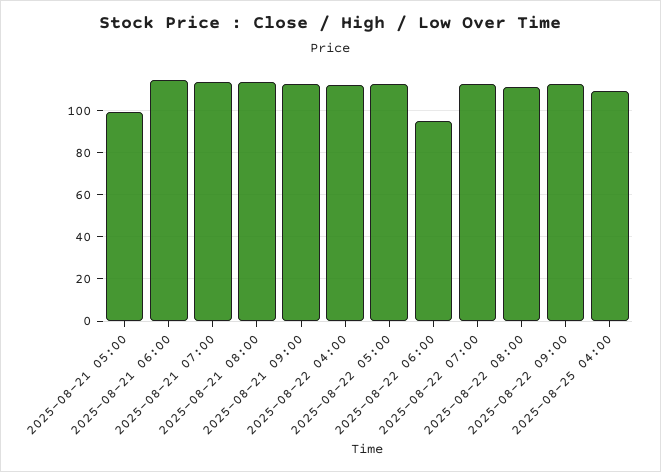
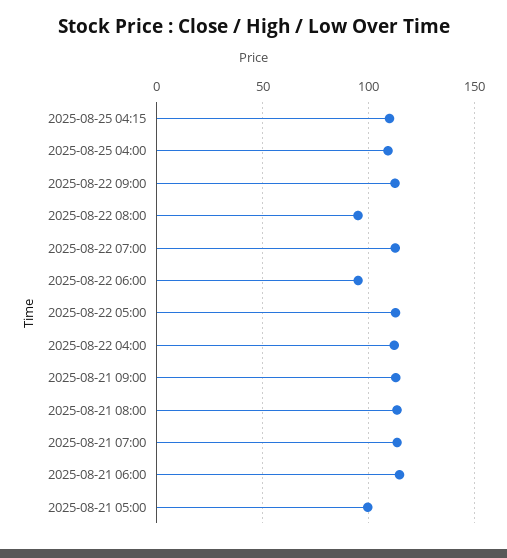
2025-08-22 08:00: 110 -> 95
2025-08-25 04:15: none -> 110

